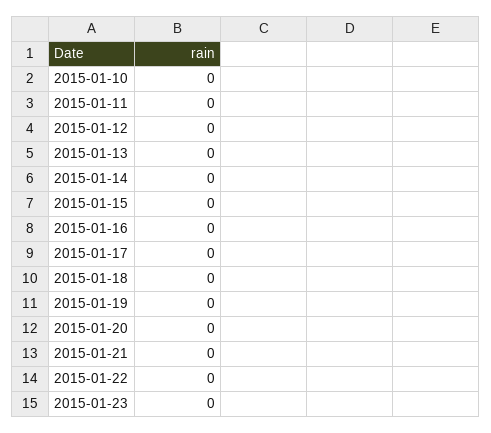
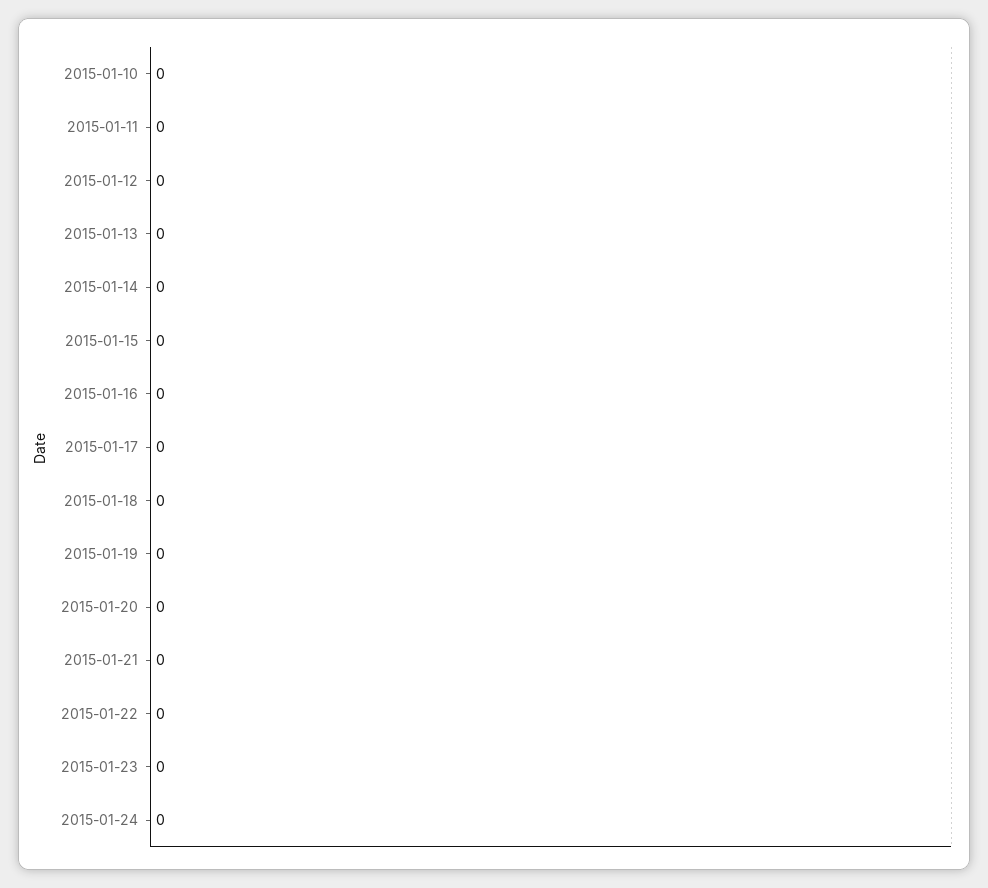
2015-01-24: none -> 0

